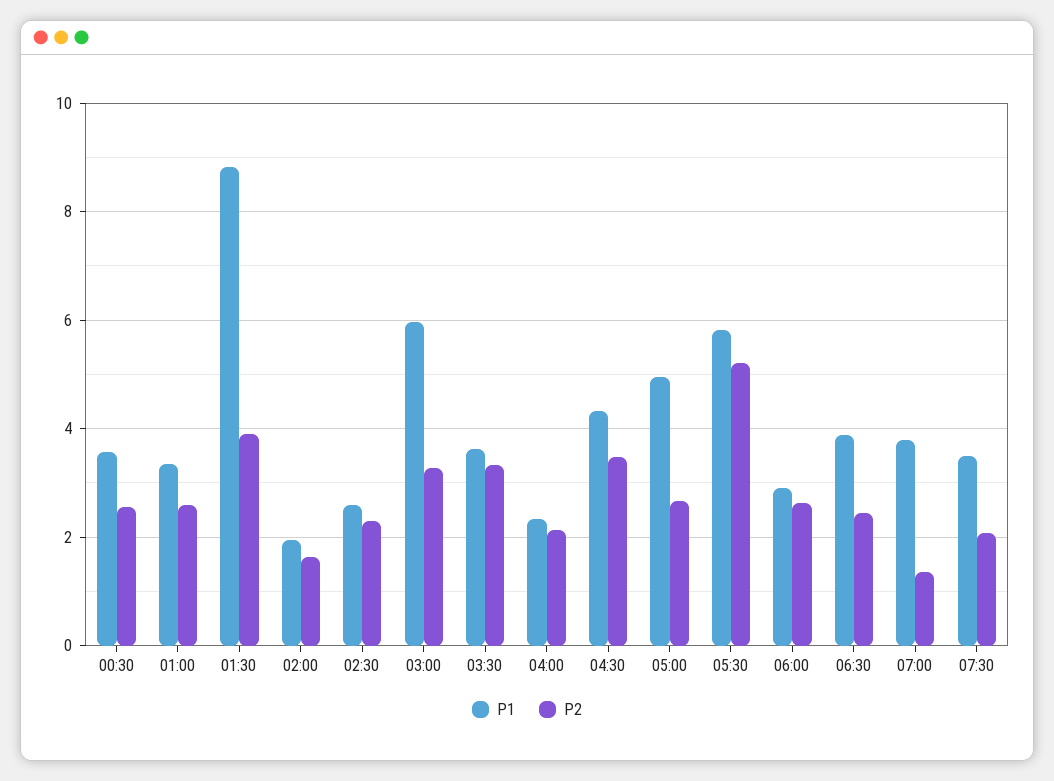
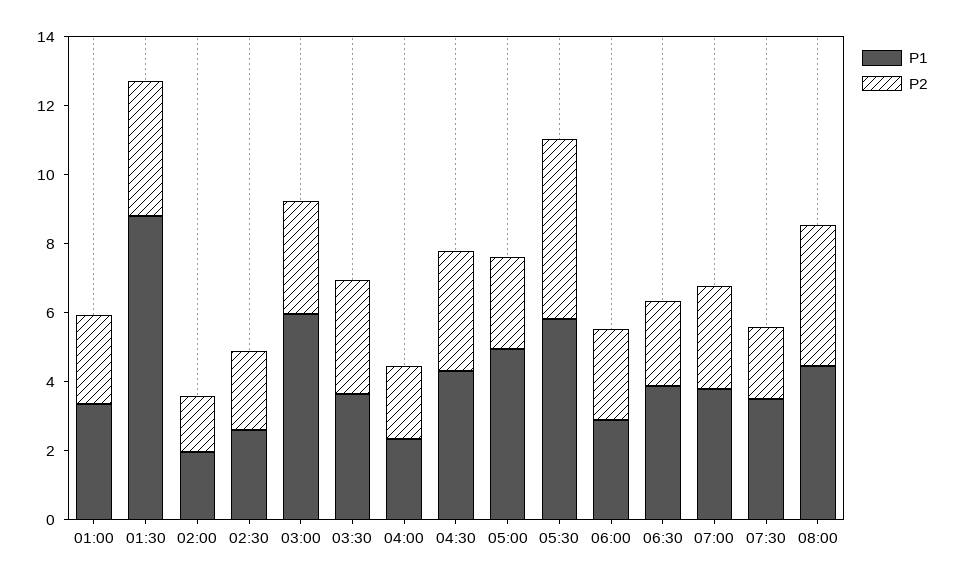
P1, 00:30: 3.6 -> none
P2, 00:30: 2.6 -> none
P2, 07:00: 1.4 -> 3
P1, 08:00: none -> 4.5
P2, 08:00: none -> 4

